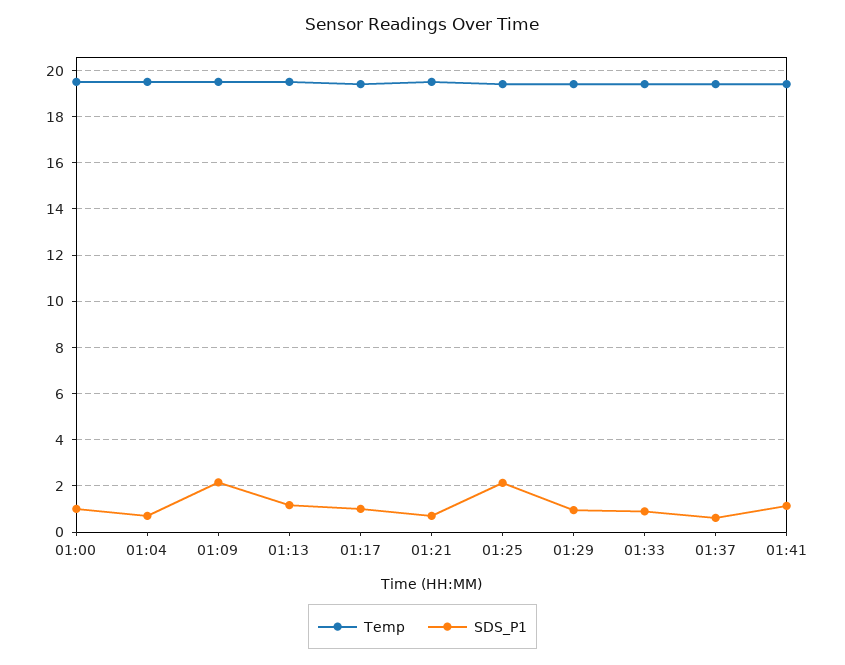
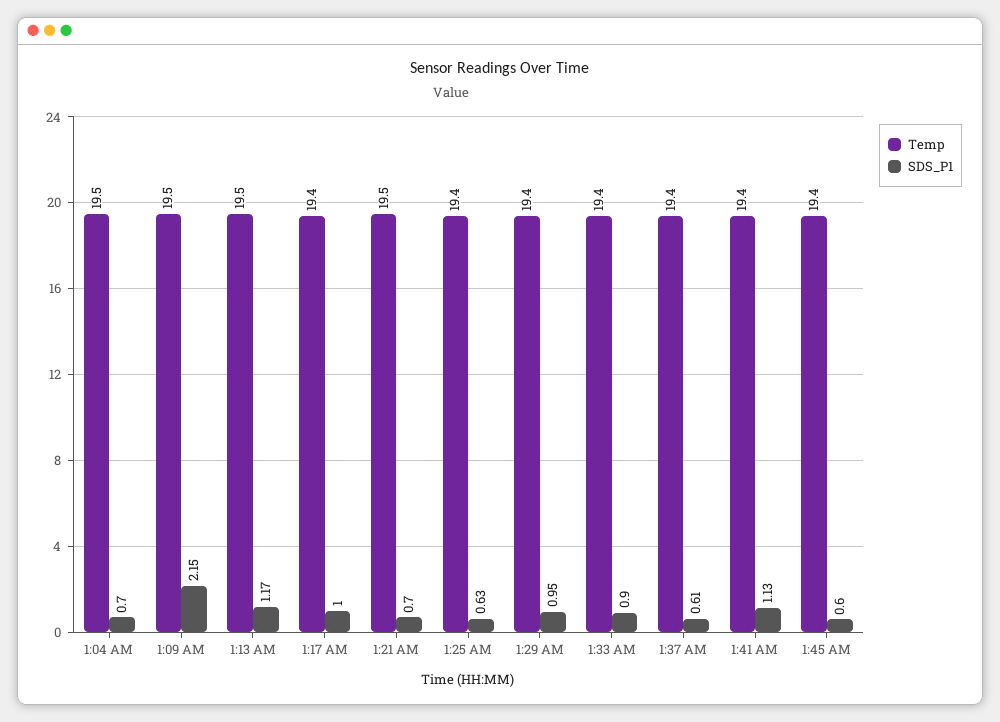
Temp, 01:00: 19.5 -> none
SDS_P1, 01:00: 1 -> none
SDS_P1, 01:25: 2 -> 0.63
Temp, 1:45 AM: none -> 19.4
SDS_P1, 1:45 AM: none -> 0.6

